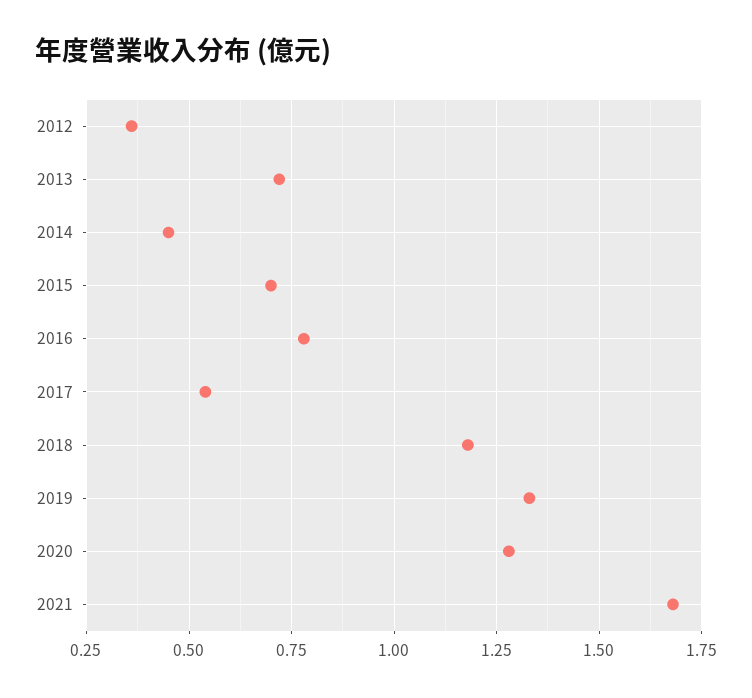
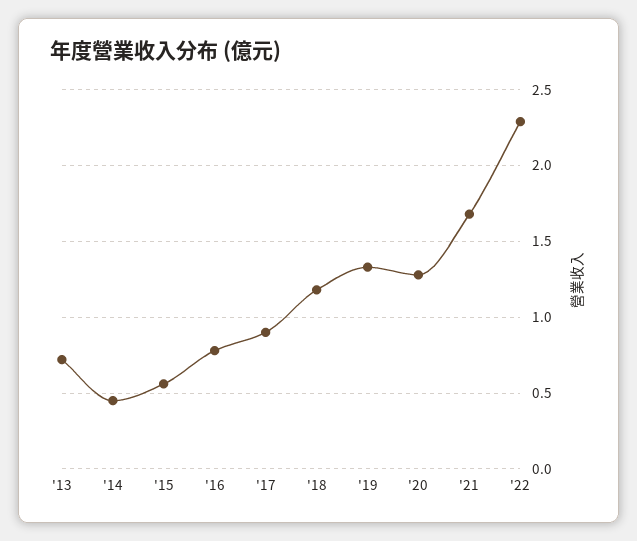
2012: 0.35 -> none
2015: 0.7 -> 0.55
2017: 0.55 -> 0.9
'22: none -> 2.3

